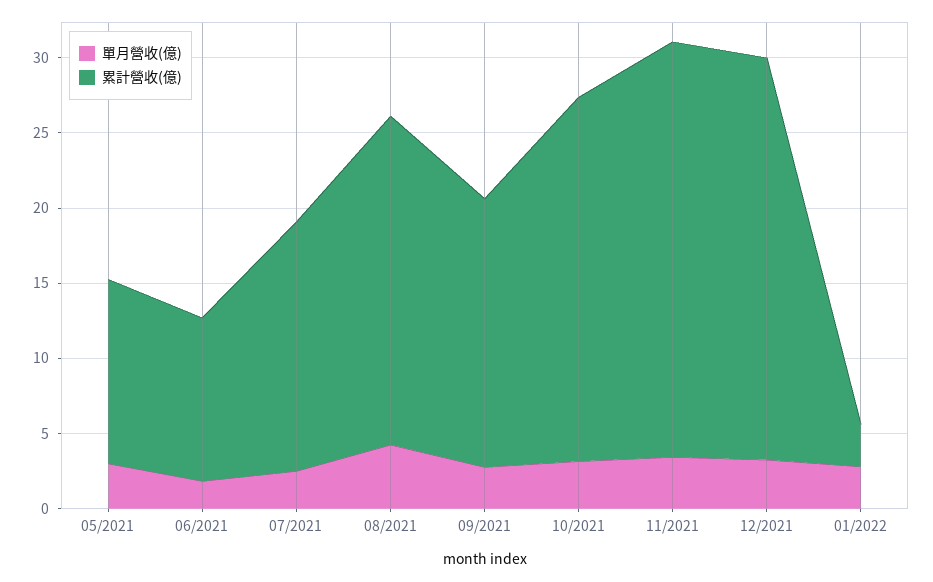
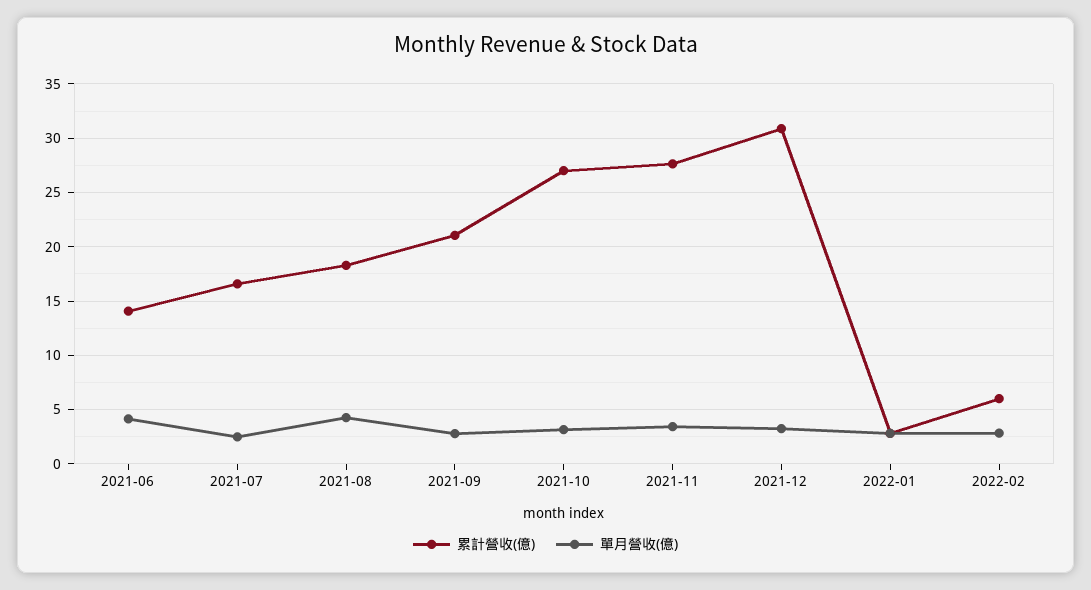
單月營收(億), 05/2021: 3 -> none
累計營收(億), 05/2021: 12 -> none
單月營收(億), 06/2021: 2 -> 4
累計營收(億), 06/2021: 11 -> 14
累計營收(億), 08/2021: 22 -> 18
累計營收(億), 09/2021: 18 -> 21
累計營收(億), 10/2021: 24 -> 27
累計營收(億), 12/2021: 27 -> 31
累計營收(億), 2022-02: none -> 6
單月營收(億), 2022-02: none -> 3

